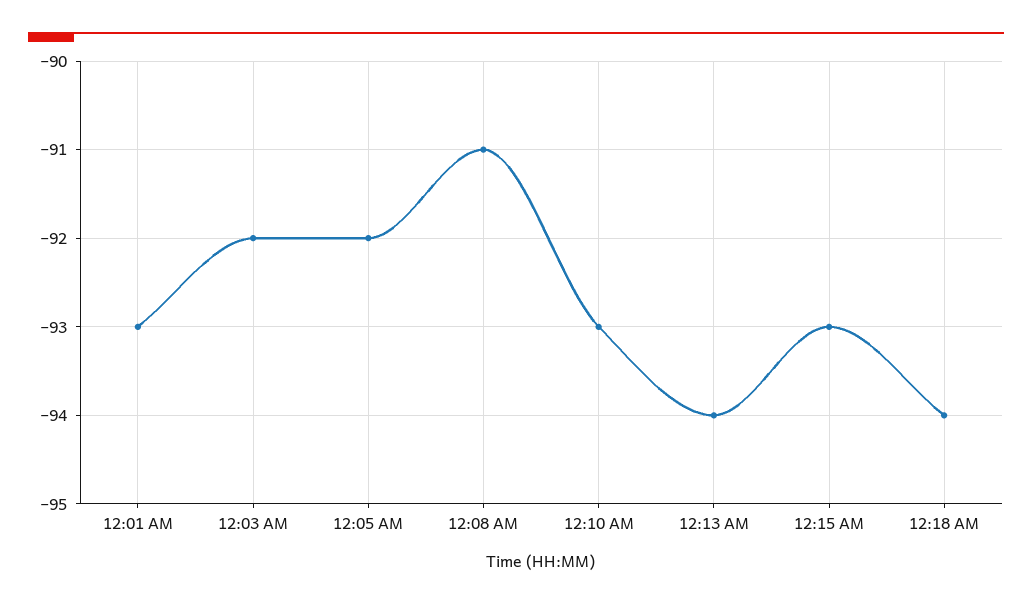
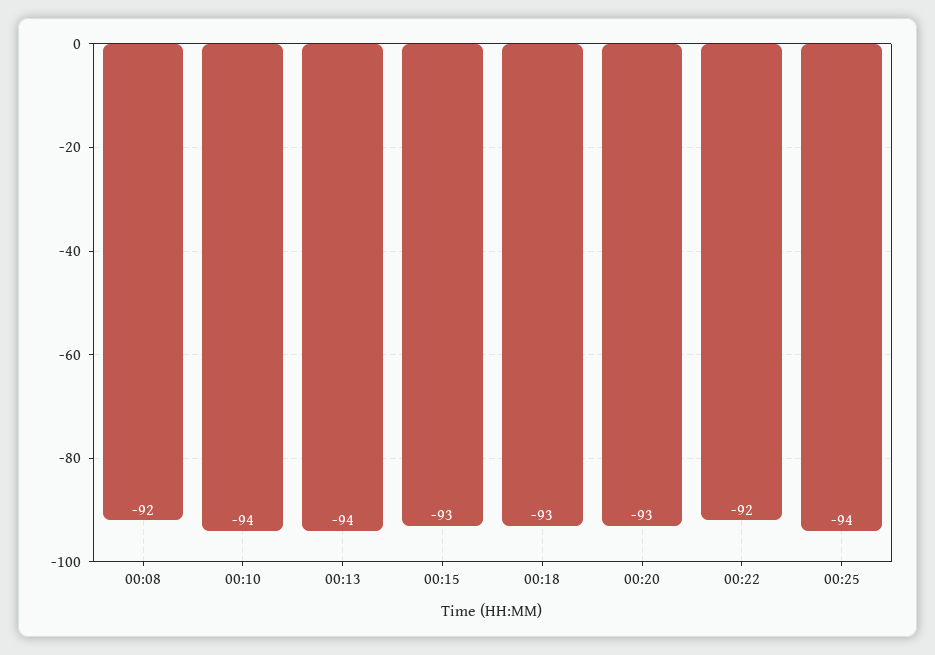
12:01 AM: -93 -> none
12:03 AM: -92 -> none
12:05 AM: -92 -> none
12:08 AM: -91 -> -92
12:10 AM: -93 -> -94
12:18 AM: -94 -> -93
00:20: none -> -93
00:22: none -> -92
00:25: none -> -94

